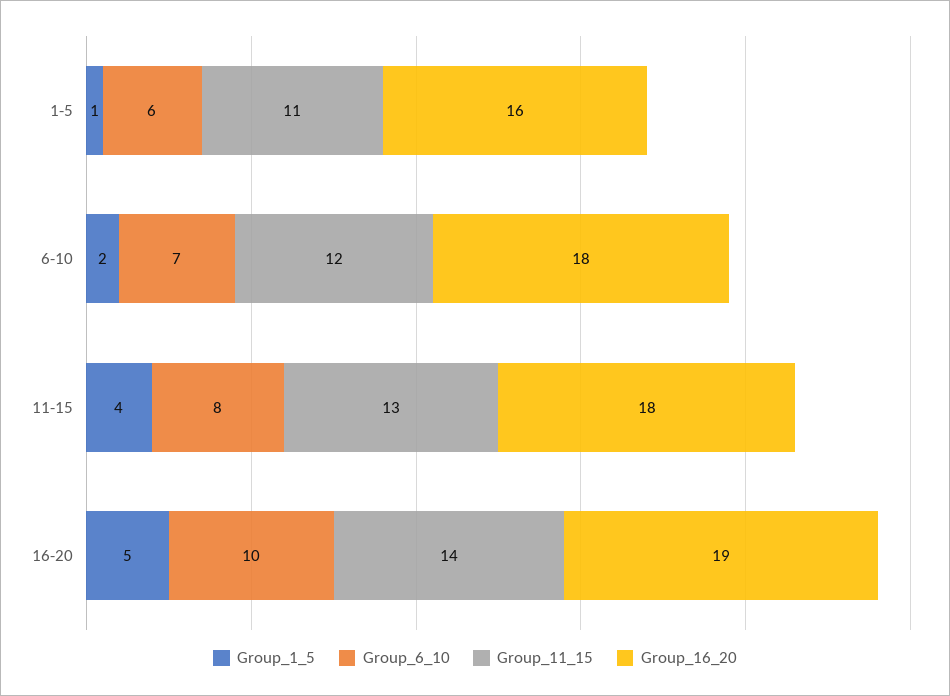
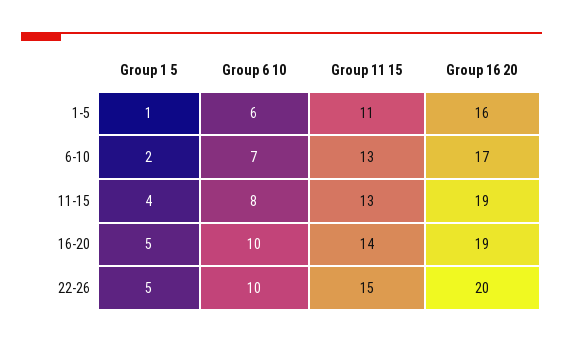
Group_11_15, 6-10: 12 -> 13
Group_16_20, 6-10: 18 -> 17
Group_16_20, 11-15: 18 -> 19
Group_1_5, 22-26: none -> 5
Group_6_10, 22-26: none -> 10
Group_11_15, 22-26: none -> 15
Group_16_20, 22-26: none -> 20

